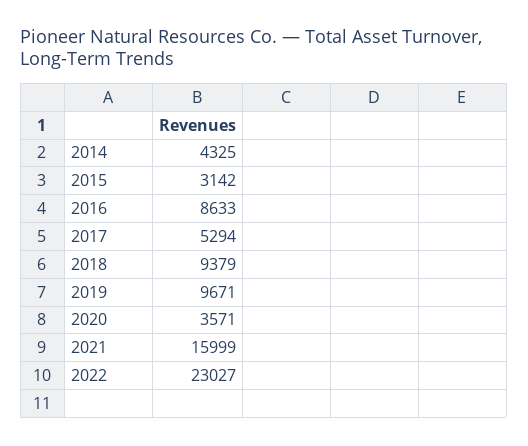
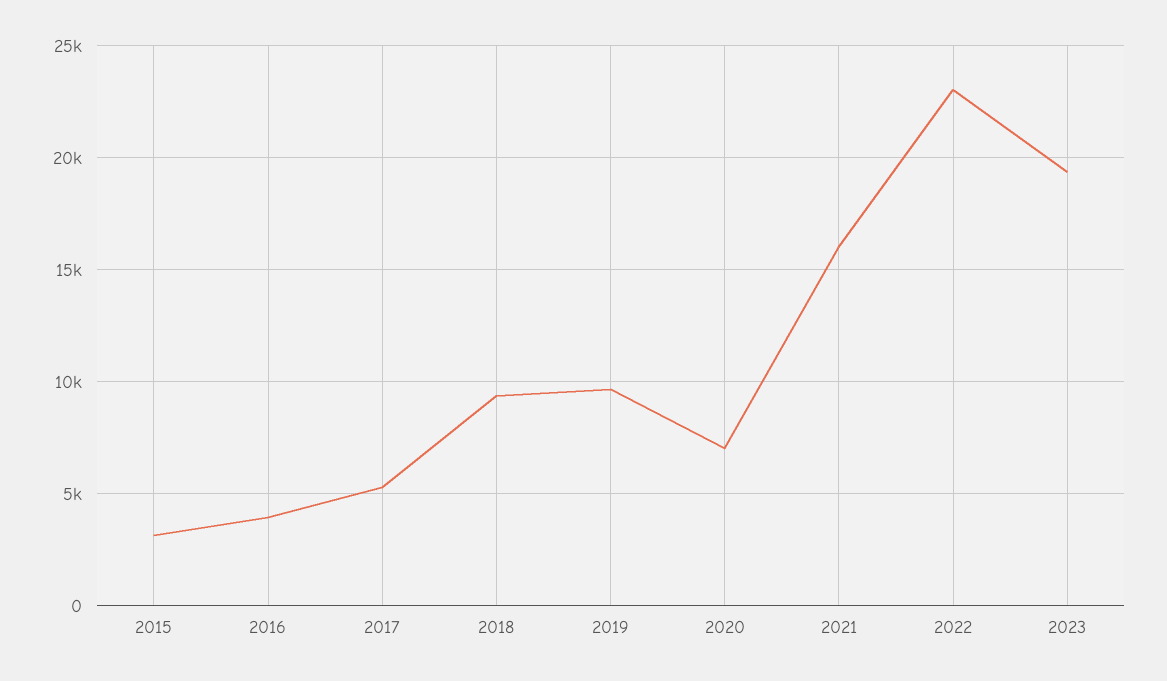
2014: 4325 -> none
2016: 8633 -> 4000
2020: 3571 -> 7000
2023: none -> 19500

